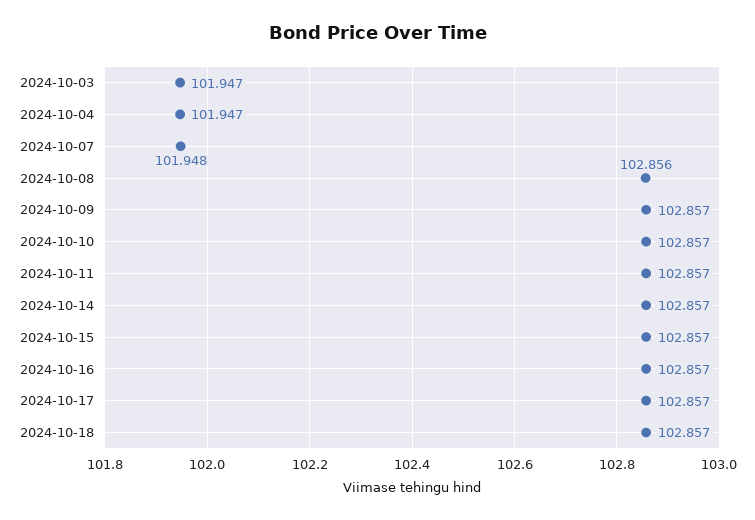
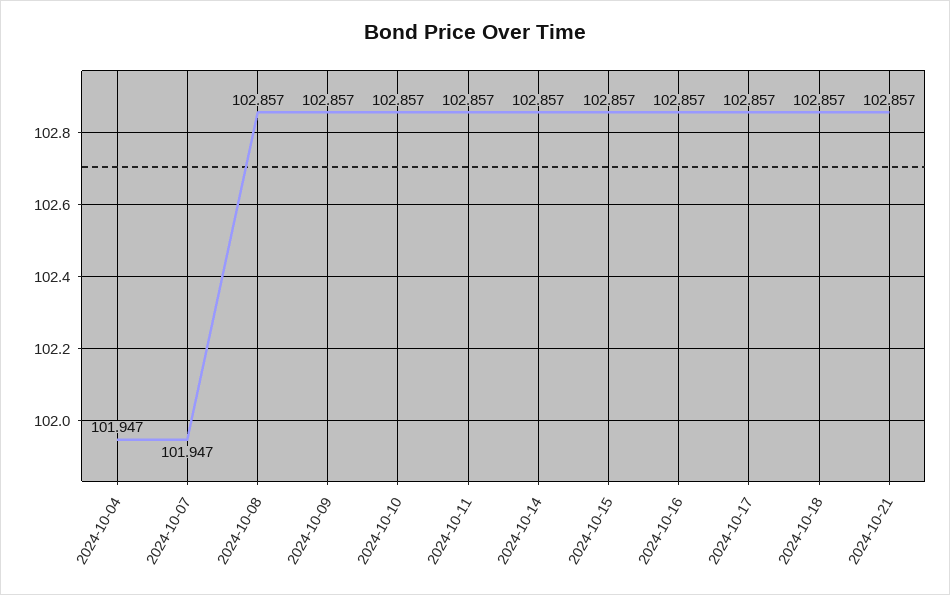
2024-10-03: 101.947 -> none
2024-10-07: 101.948 -> 101.947
2024-10-08: 102.856 -> 102.857
2024-10-21: none -> 102.857

